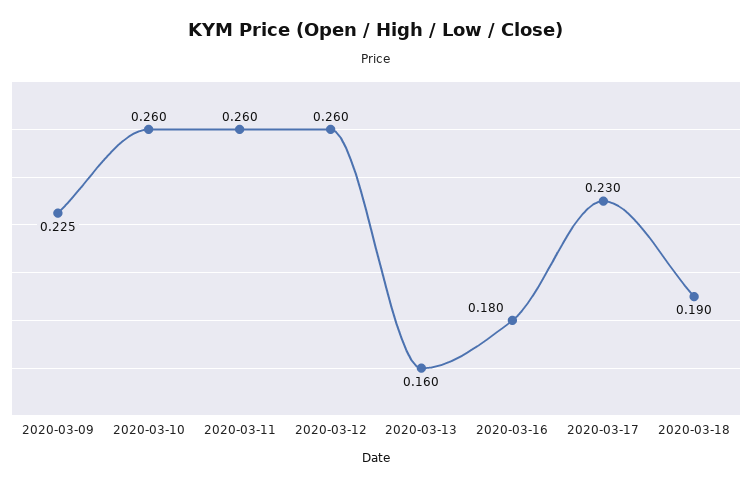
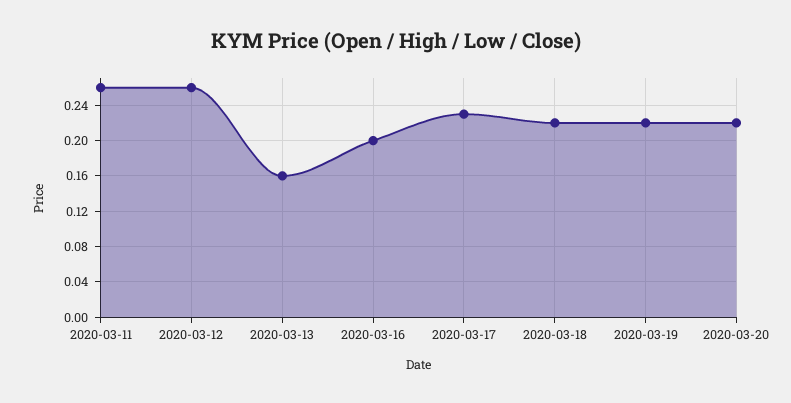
2020-03-09: 0.225 -> none
2020-03-10: 0.26 -> none
2020-03-16: 0.18 -> 0.2
2020-03-18: 0.19 -> 0.22
2020-03-19: none -> 0.22
2020-03-20: none -> 0.22

